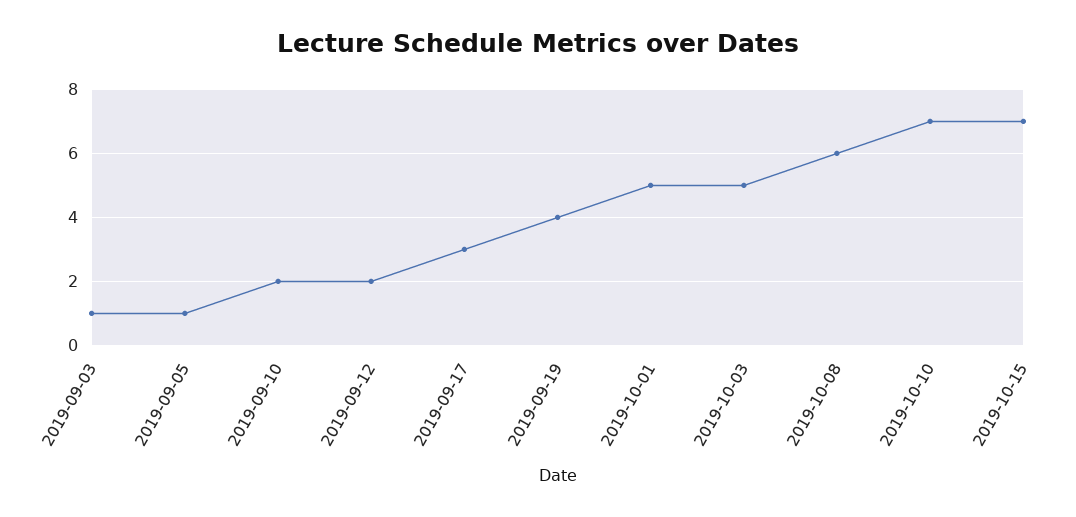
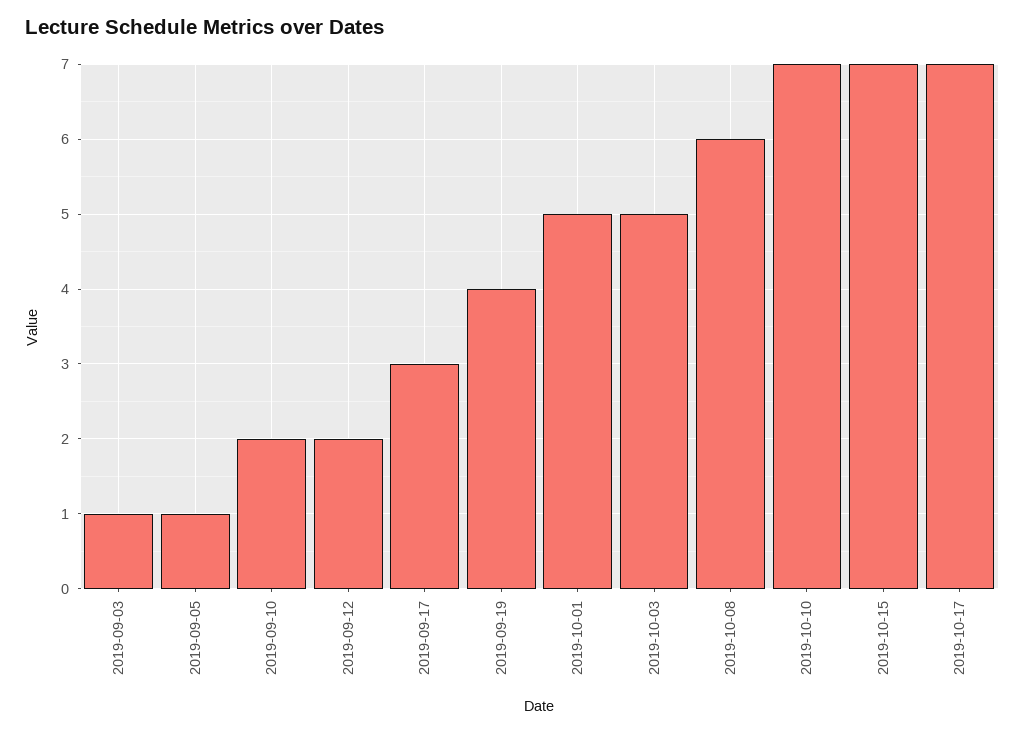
2019-10-17: none -> 7

